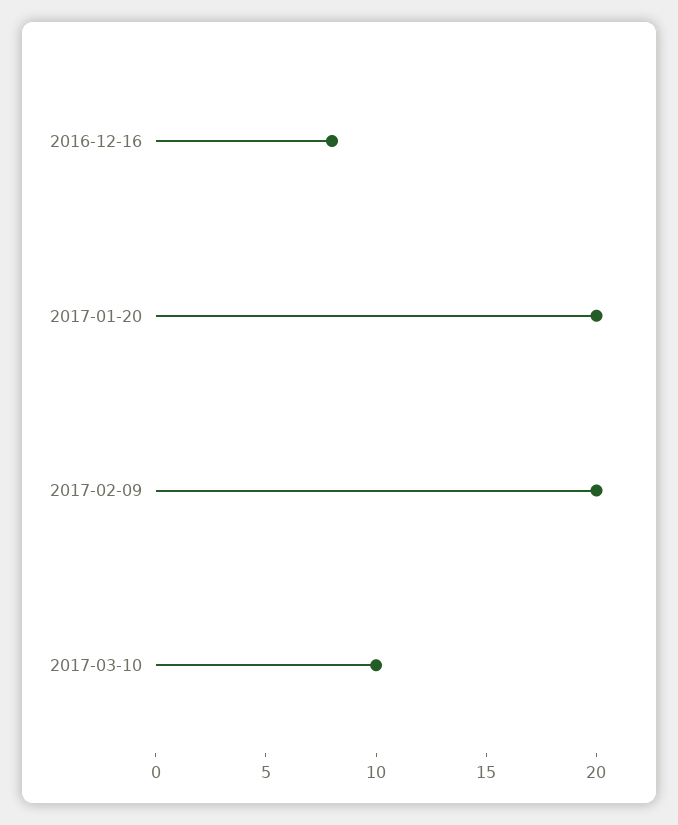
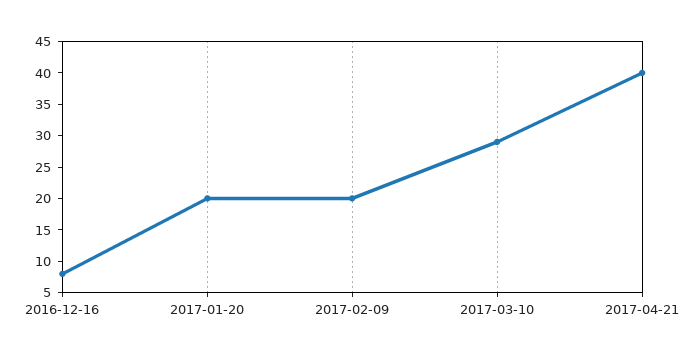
2017-03-10: 10 -> 30
2017-04-21: none -> 40

